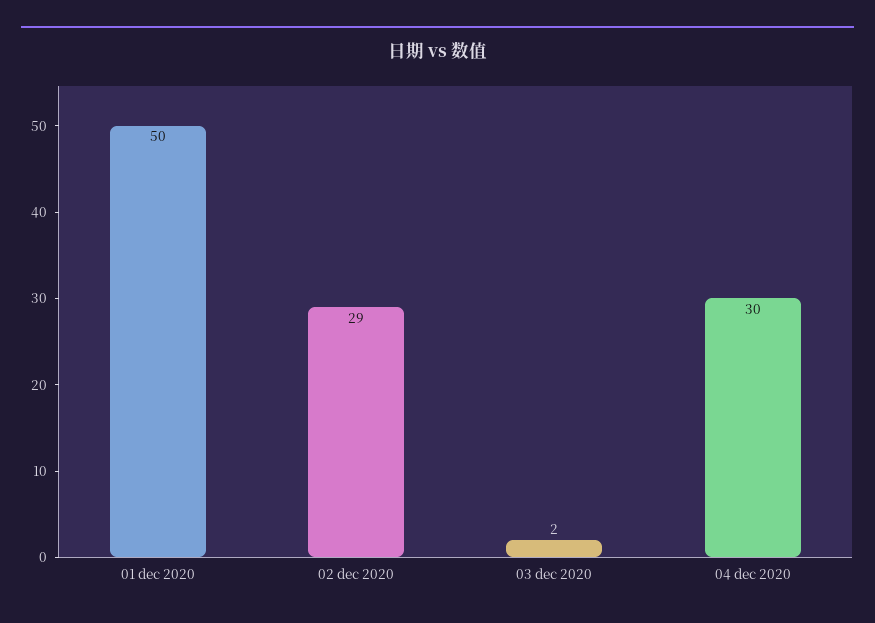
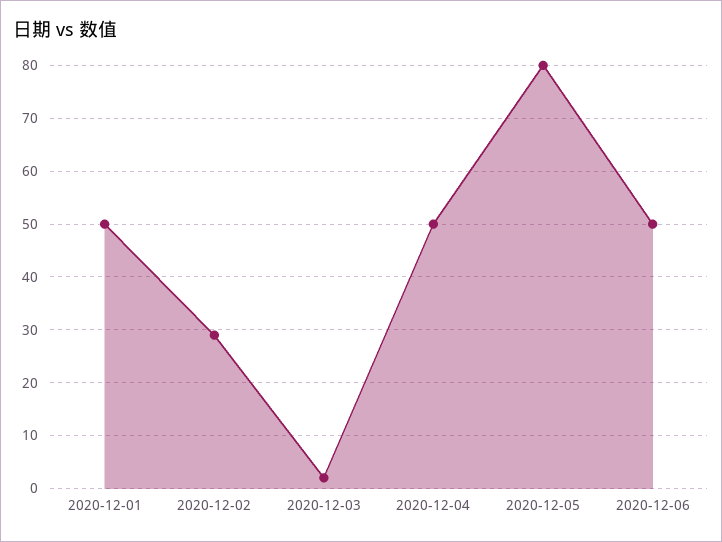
04 dec 2020: 30 -> 50
2020-12-05: none -> 80
2020-12-06: none -> 50

